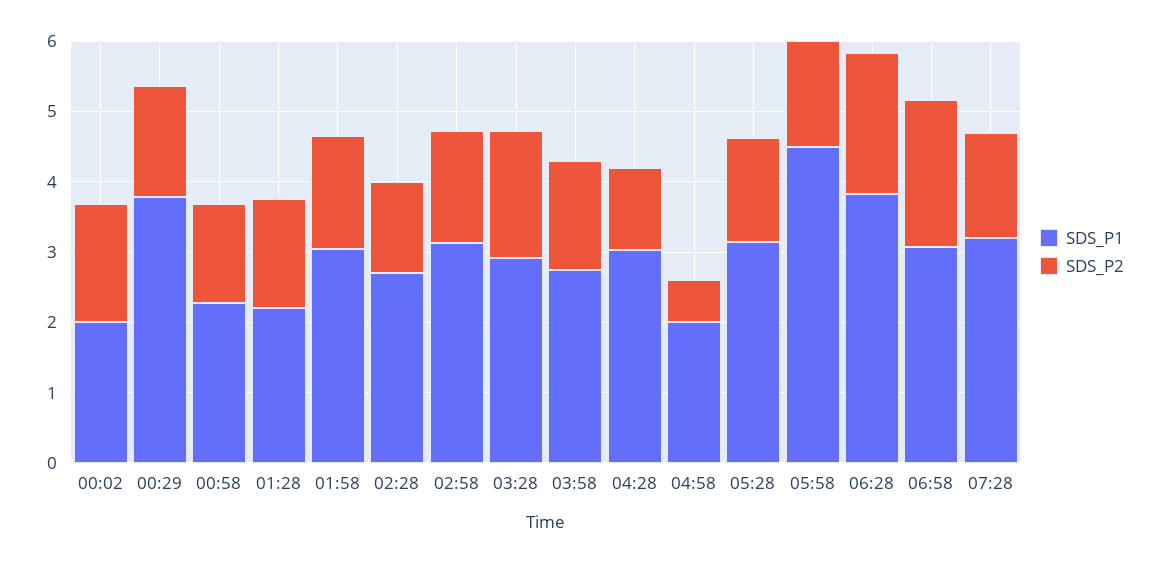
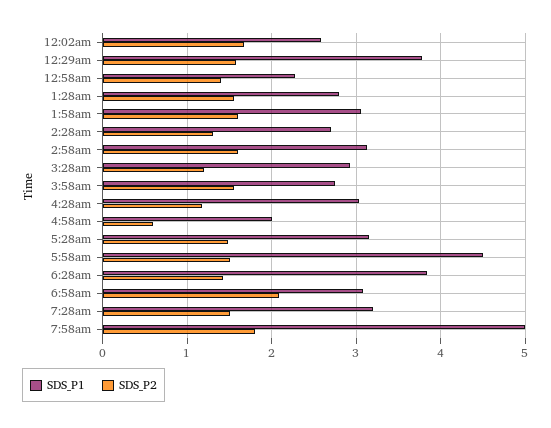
SDS_P1, 00:02: 2 -> 2.6
SDS_P1, 01:28: 2.2 -> 2.8
SDS_P2, 03:28: 1.8 -> 1.2
SDS_P2, 06:28: 2 -> 1.4
SDS_P1, 7:58am: none -> 5
SDS_P2, 7:58am: none -> 1.8

